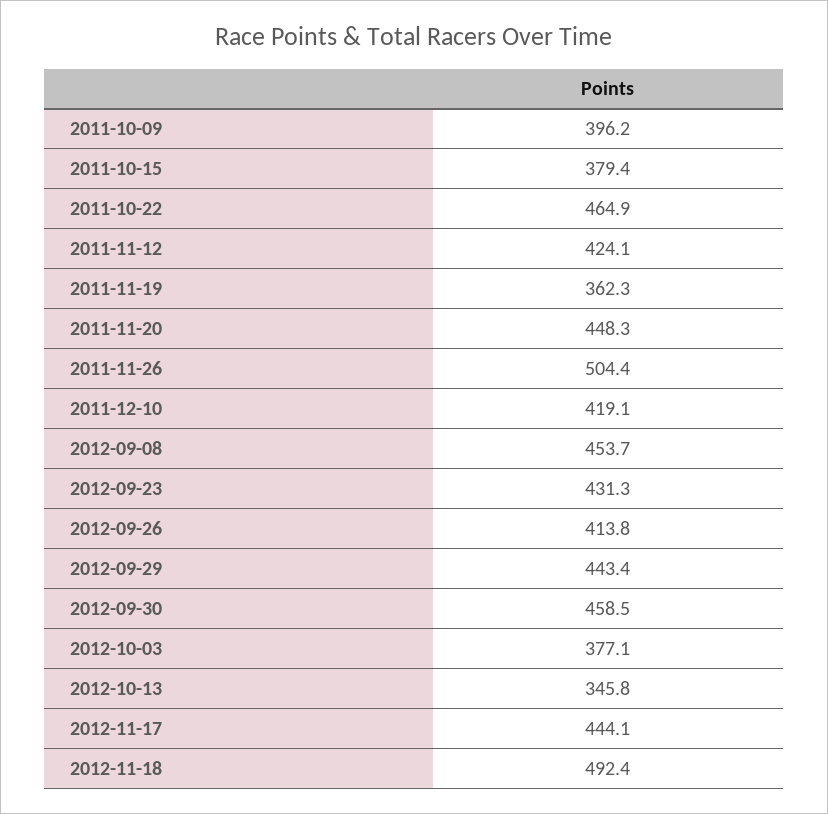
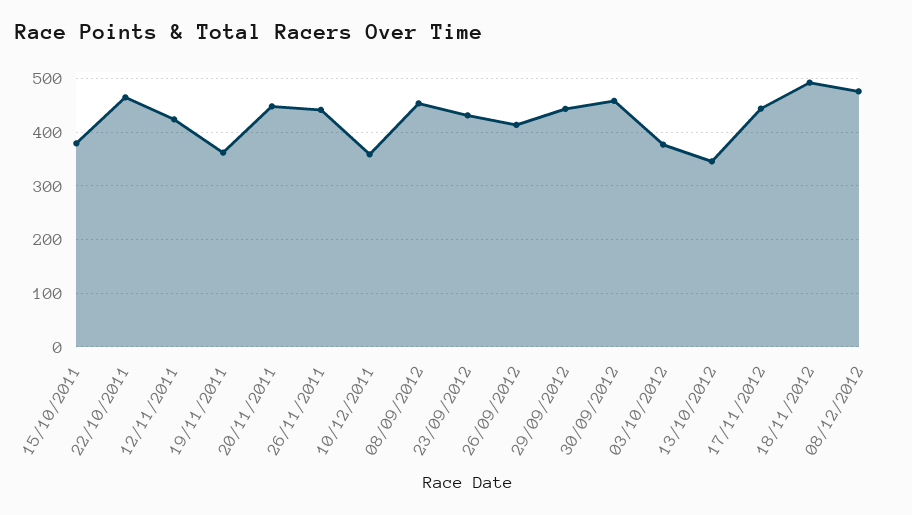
2011-10-09: 396.2 -> none
2011-11-26: 504.4 -> 440
2011-12-10: 419.1 -> 360
08/12/2012: none -> 480

